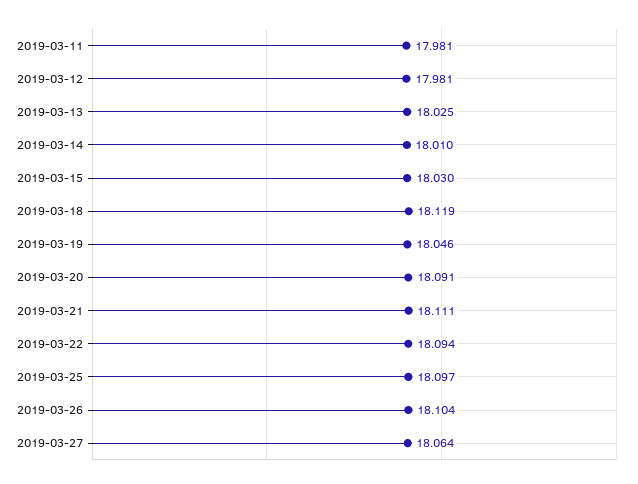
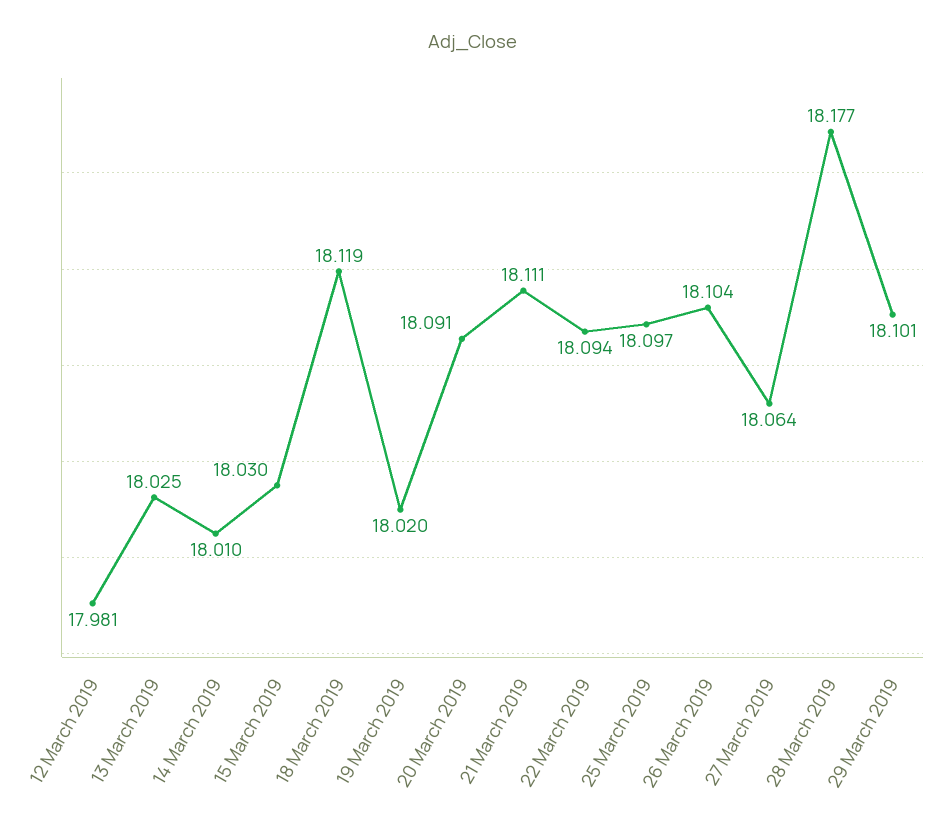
2019-03-11: 17.981 -> none
2019-03-19: 18.046 -> 18.02
28 March 2019: none -> 18.177
29 March 2019: none -> 18.101

